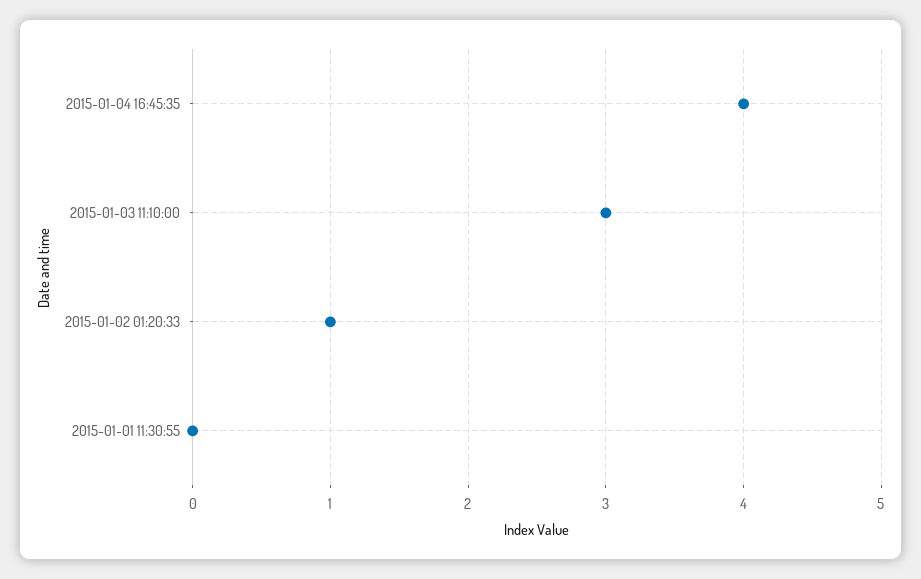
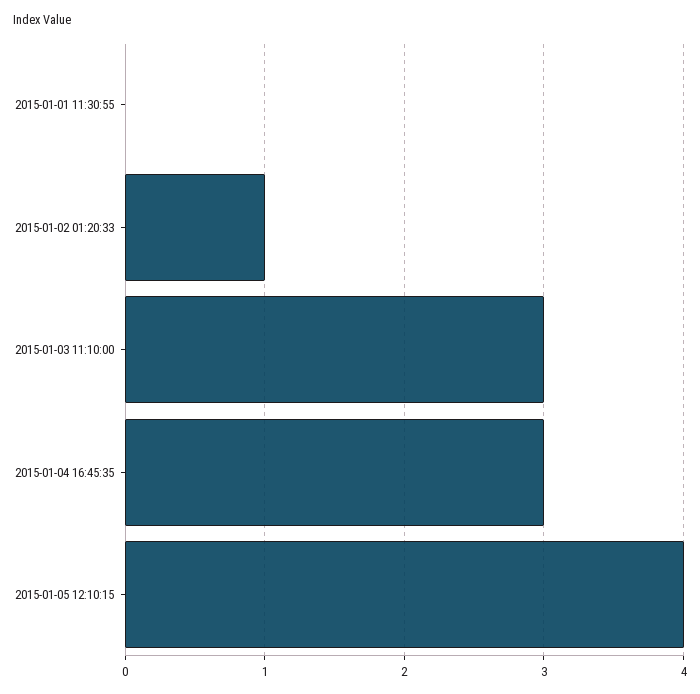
2015-01-04 16:45:35: 4 -> 3
2015-01-05 12:10:15: none -> 4

